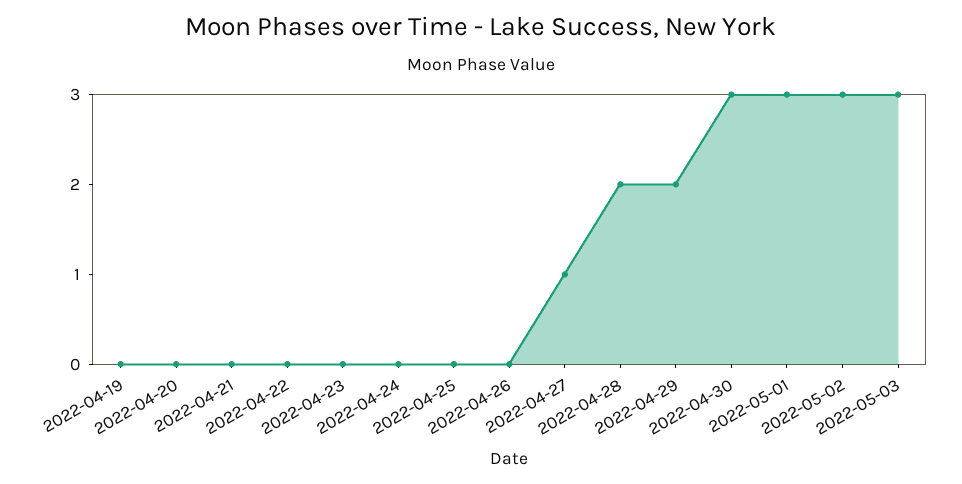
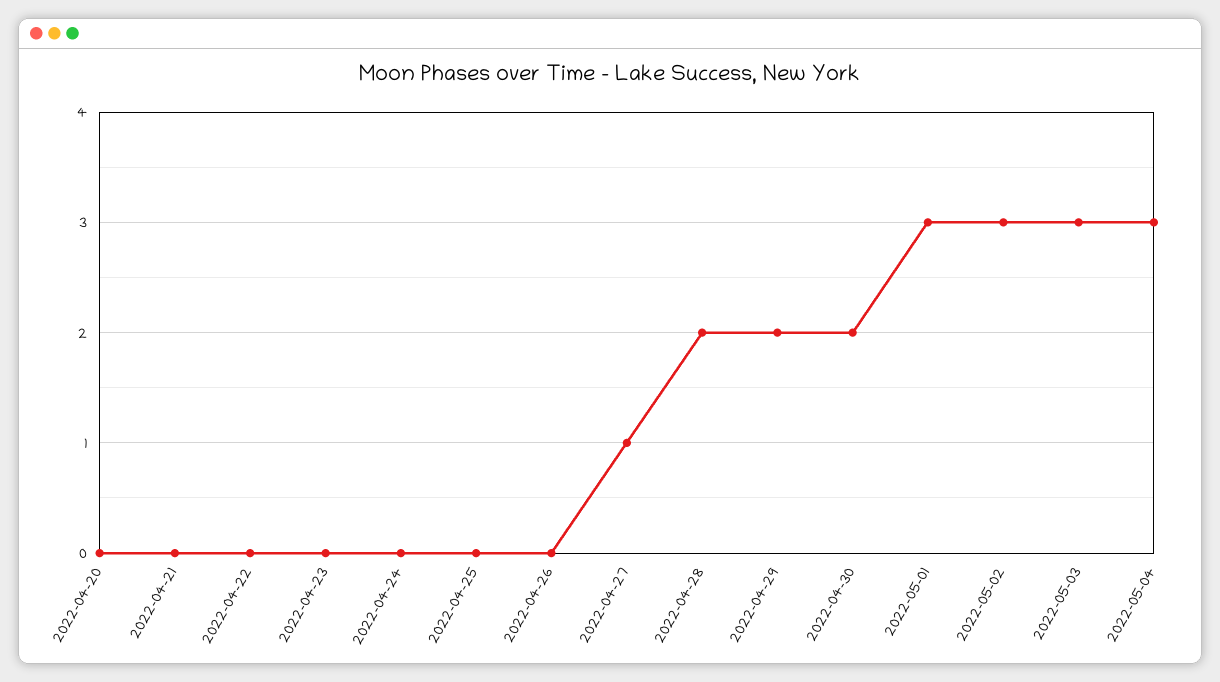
2022-04-19: 0 -> none
2022-04-30: 3 -> 2
2022-05-04: none -> 3

